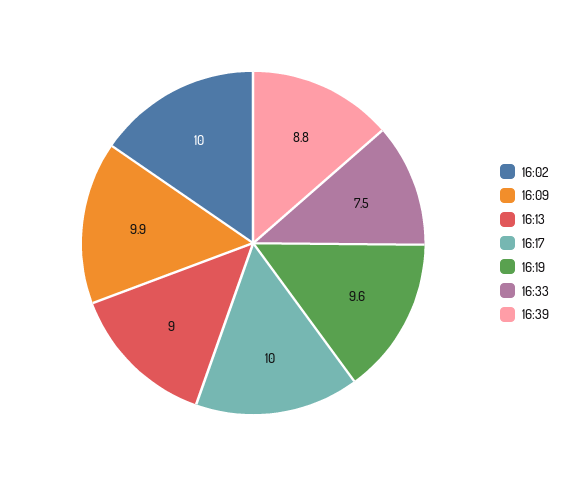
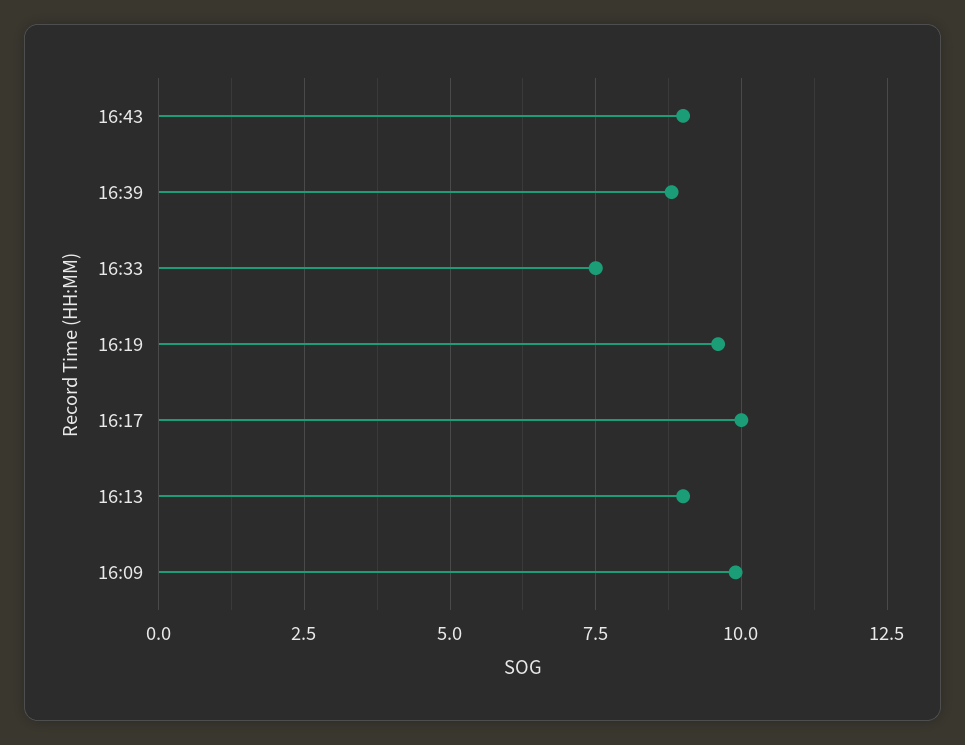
16:02: 10 -> none
16:43: none -> 9

